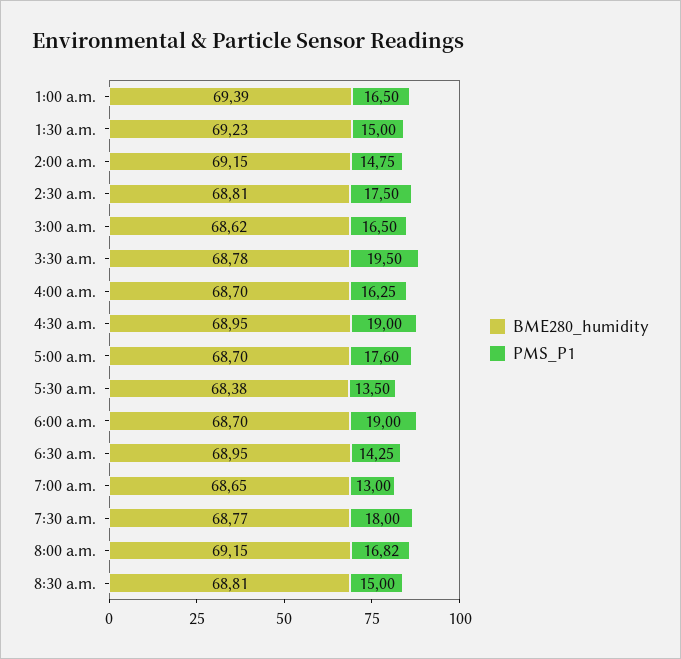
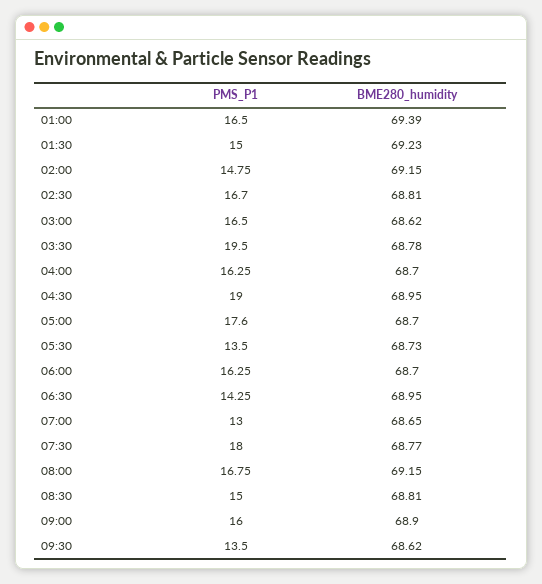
PMS_P1, 2:30 a.m.: 17.5 -> 16.7
BME280_humidity, 5:30 a.m.: 68.38 -> 68.73
PMS_P1, 6:00 a.m.: 19 -> 16.25
PMS_P1, 8:00 a.m.: 16.82 -> 16.75
PMS_P1, 09:00: none -> 16
BME280_humidity, 09:00: none -> 68.9
PMS_P1, 09:30: none -> 13.5
BME280_humidity, 09:30: none -> 68.62

